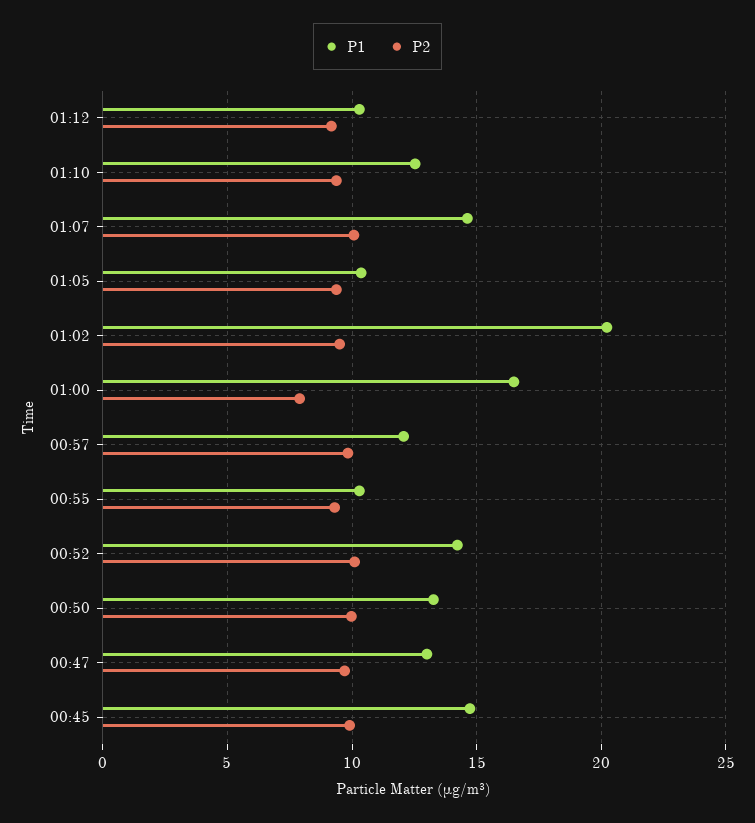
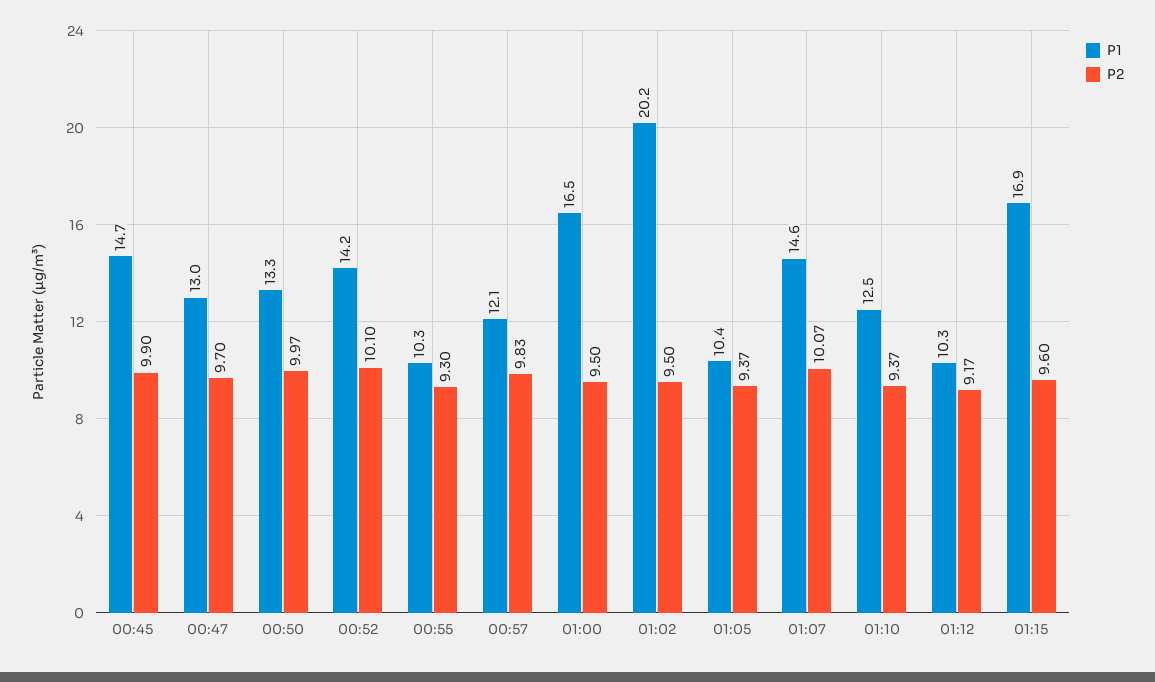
P2, 01:00: 8 -> 9.5
P1, 01:15: none -> 16.9
P2, 01:15: none -> 9.6

